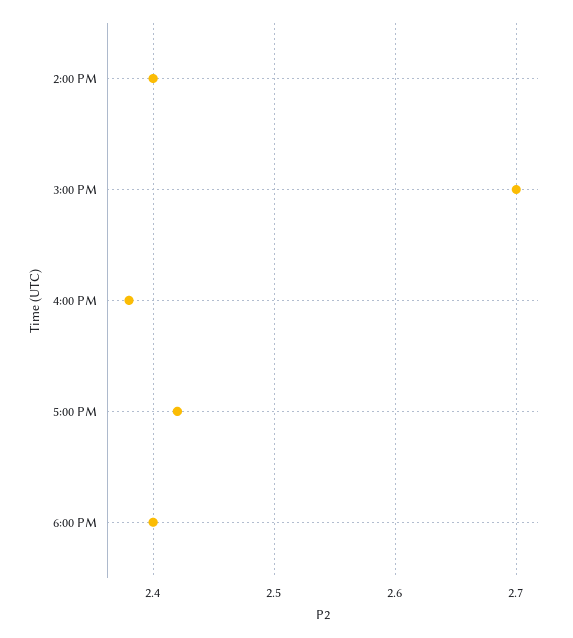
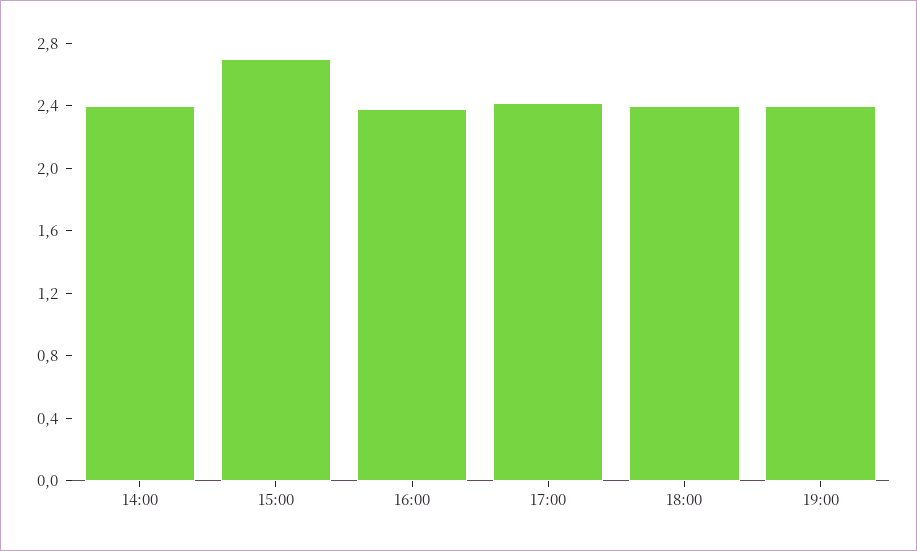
19:00: none -> 2.4

